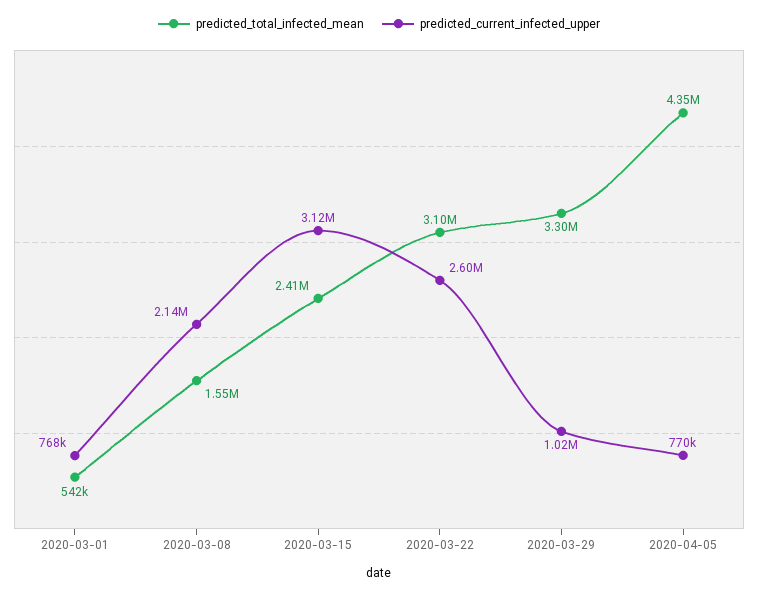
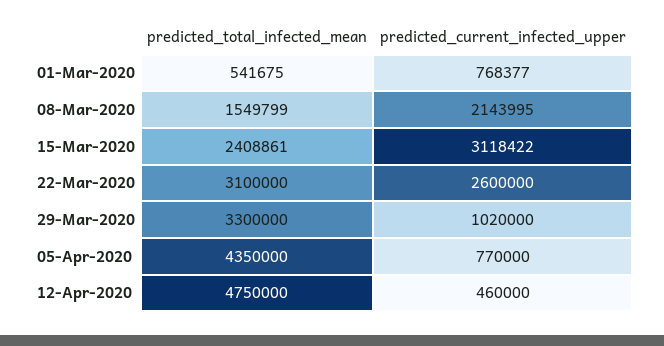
predicted_total_infected_mean, 12-Apr-2020: none -> 4750000
predicted_current_infected_upper, 12-Apr-2020: none -> 460000

